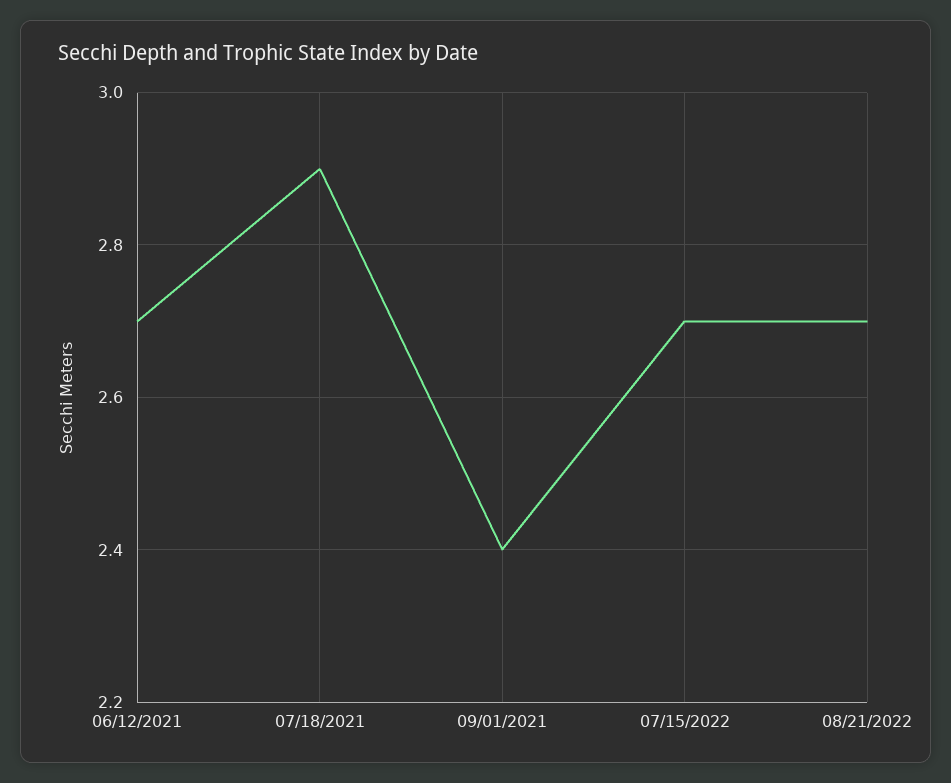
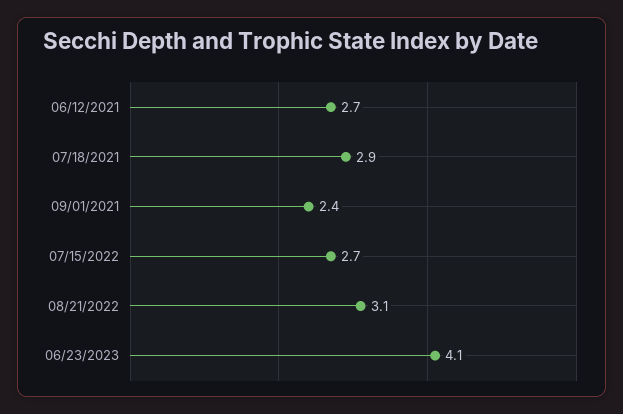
08/21/2022: 2.7 -> 3.1
06/23/2023: none -> 4.1

